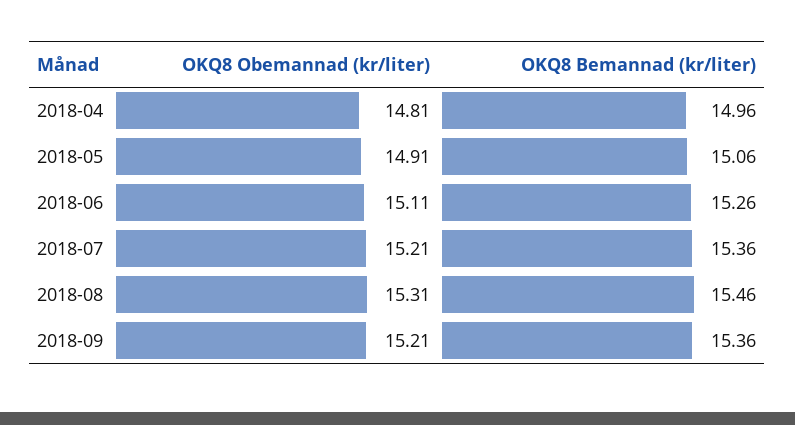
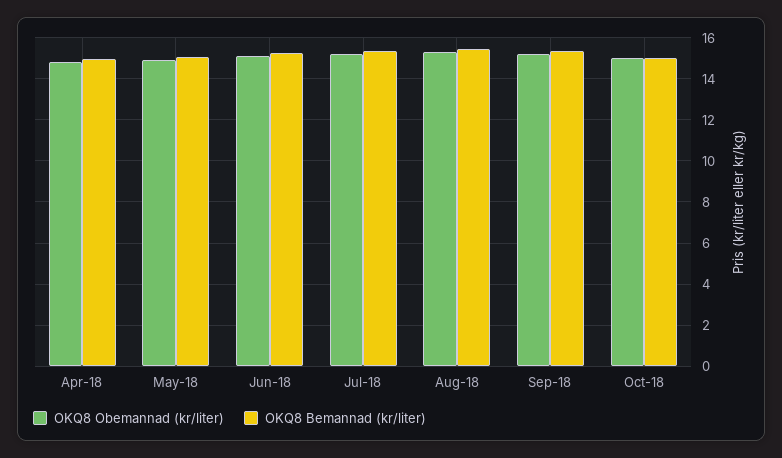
OKQ8 Obemannad (kr/liter), Oct-18: none -> 15
OKQ8 Bemannad (kr/liter), Oct-18: none -> 15

